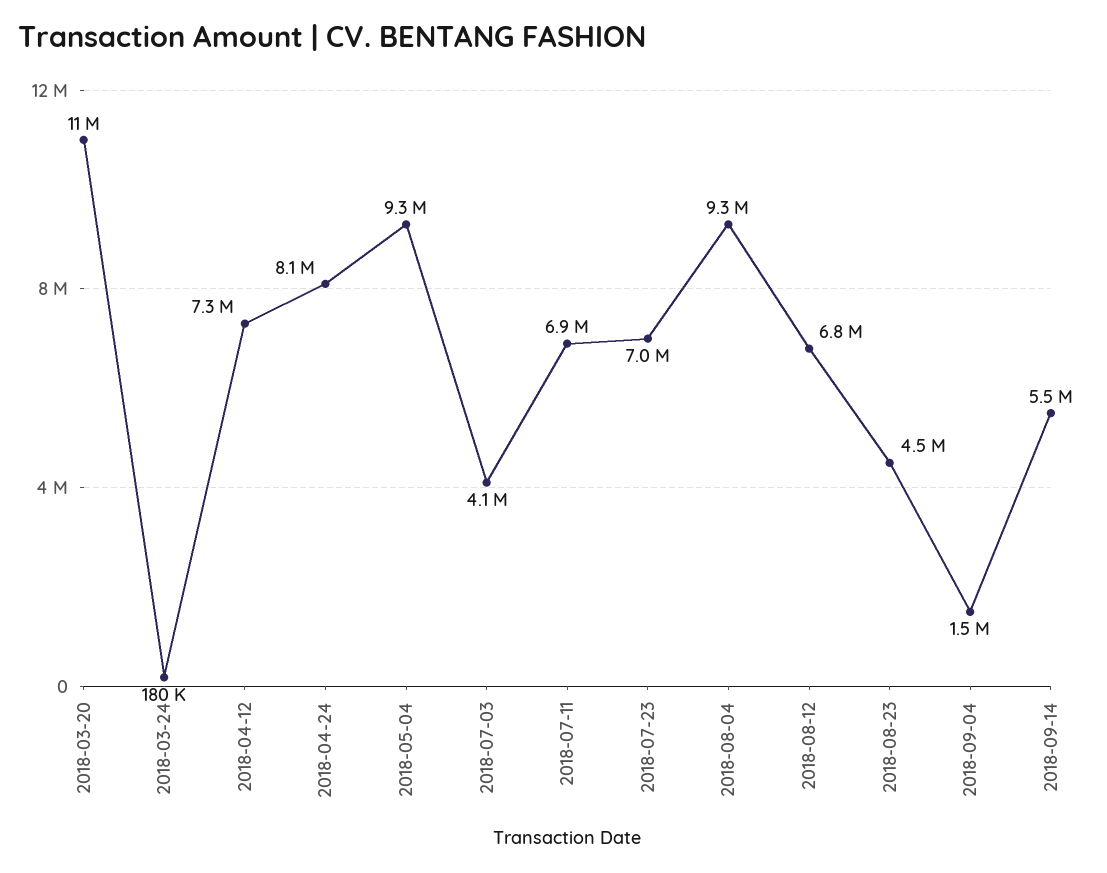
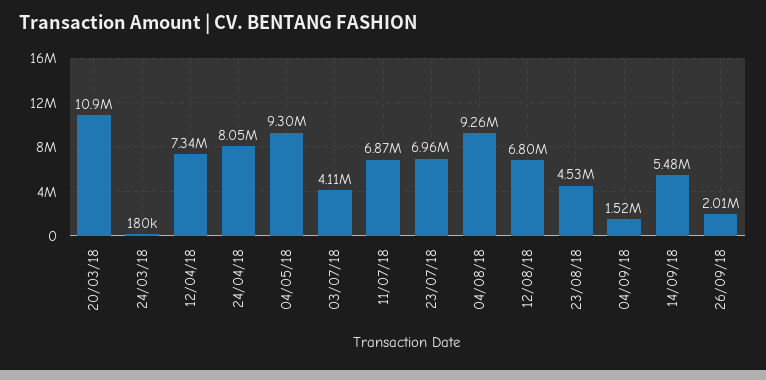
26/09/18: none -> 2010000

